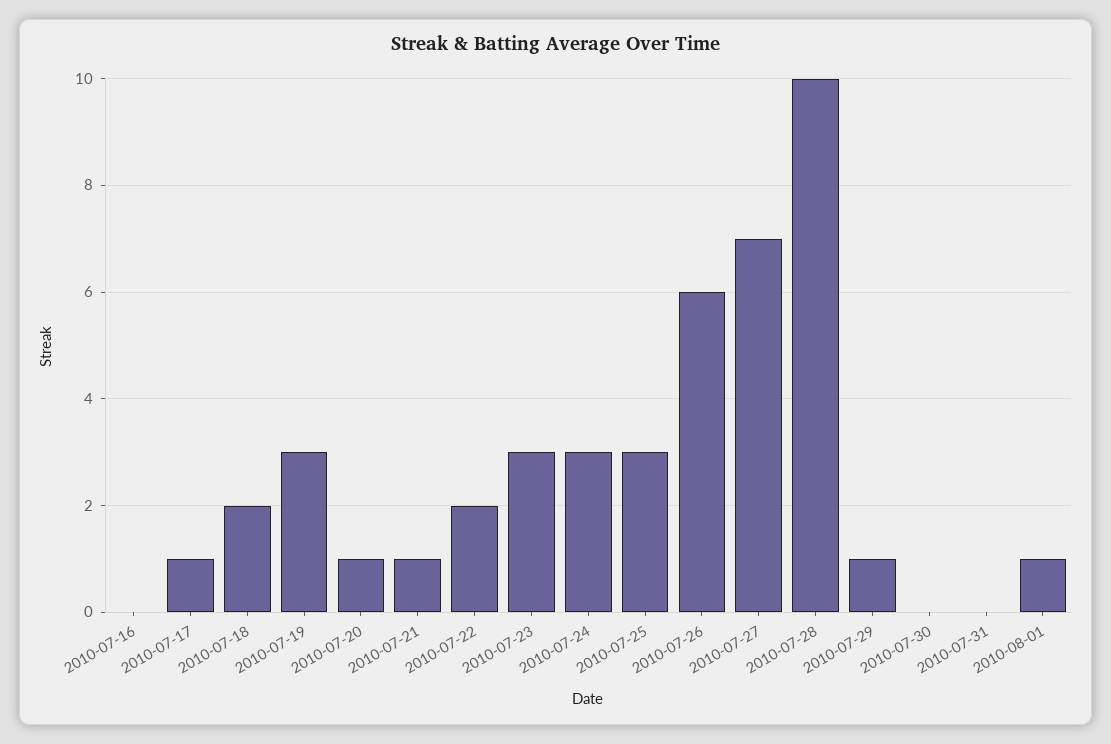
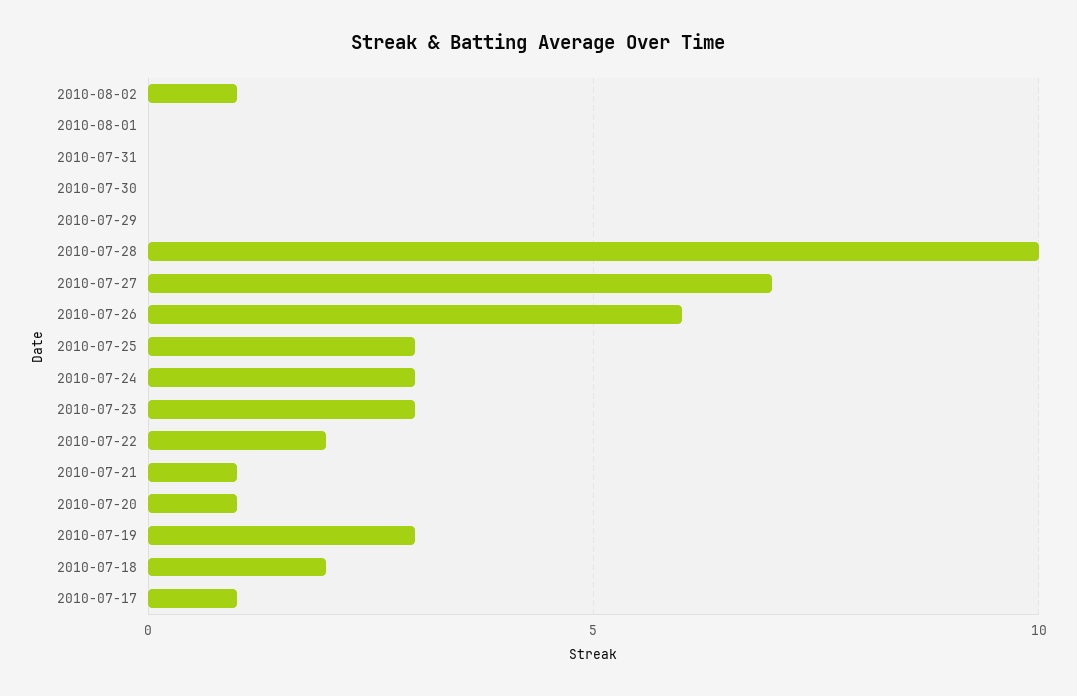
2010-07-16: 0 -> none
2010-07-29: 1 -> 0
2010-08-01: 1 -> 0
2010-08-02: none -> 1

